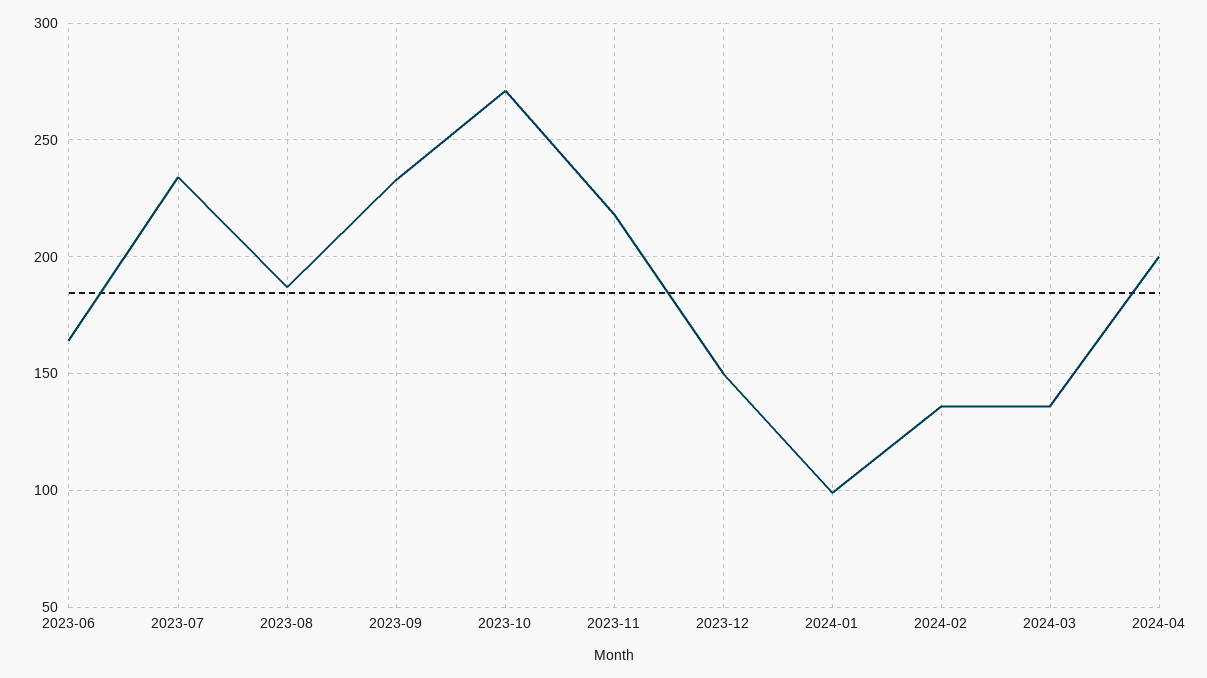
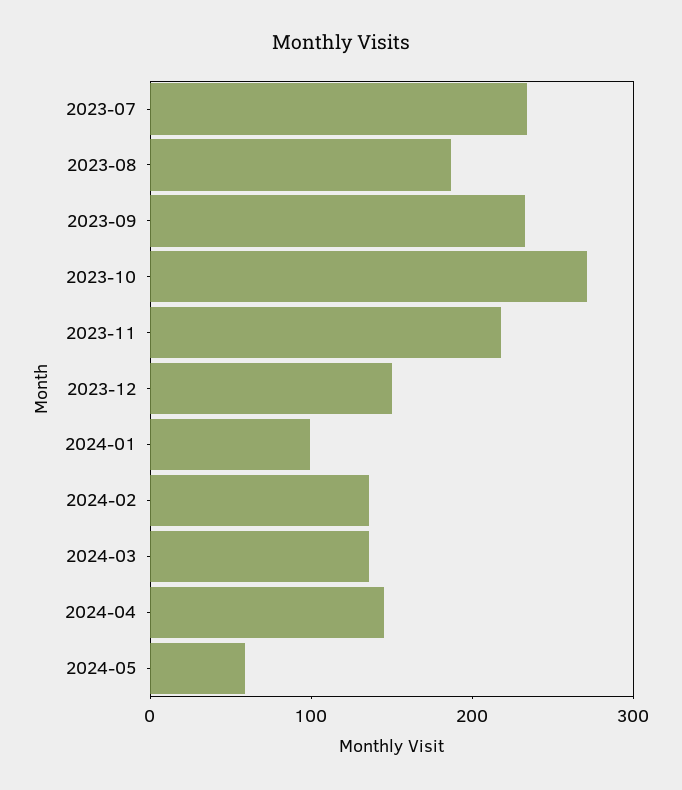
2023-06: 165 -> none
2024-04: 200 -> 140
2024-05: none -> 60

